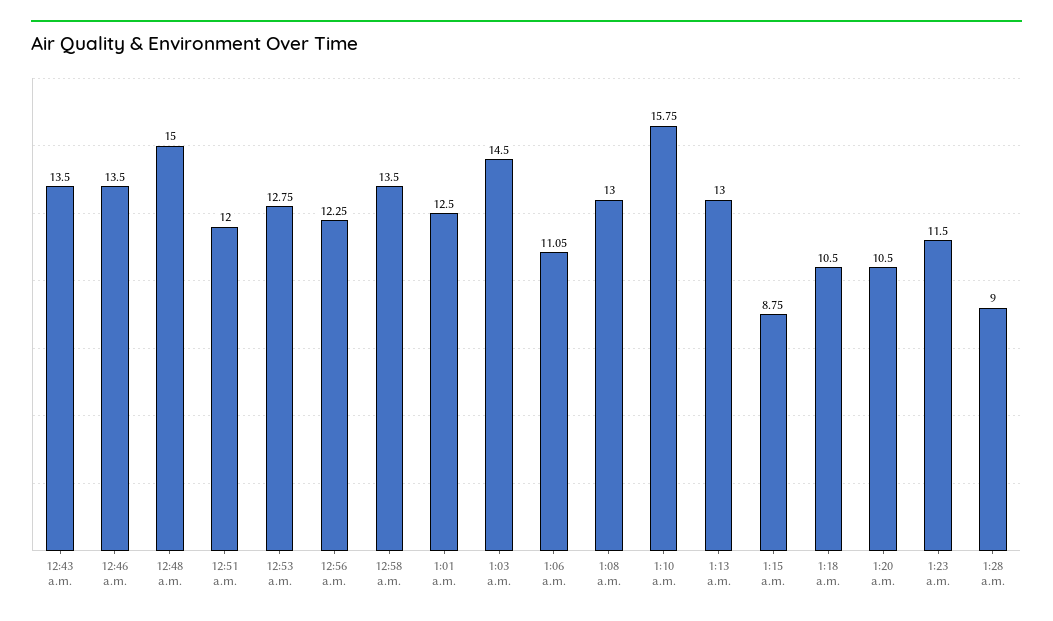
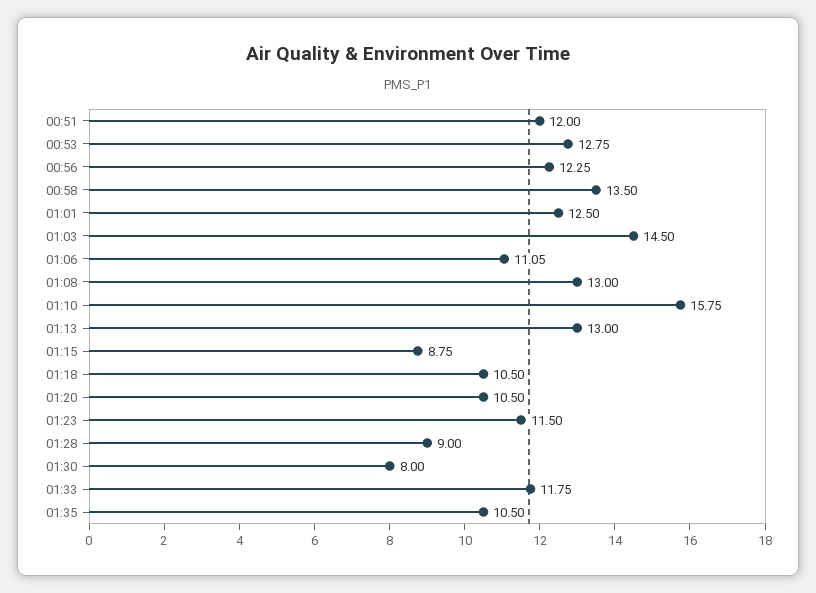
12:43 a.m.: 13.5 -> none
12:46 a.m.: 13.5 -> none
12:48 a.m.: 15 -> none
01:30: none -> 8
01:33: none -> 11.75
01:35: none -> 10.5

